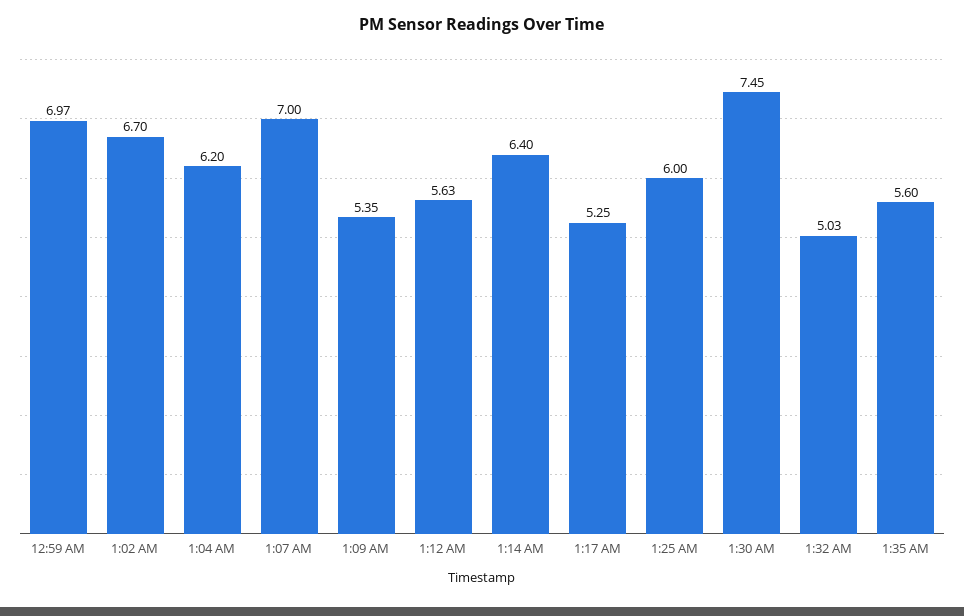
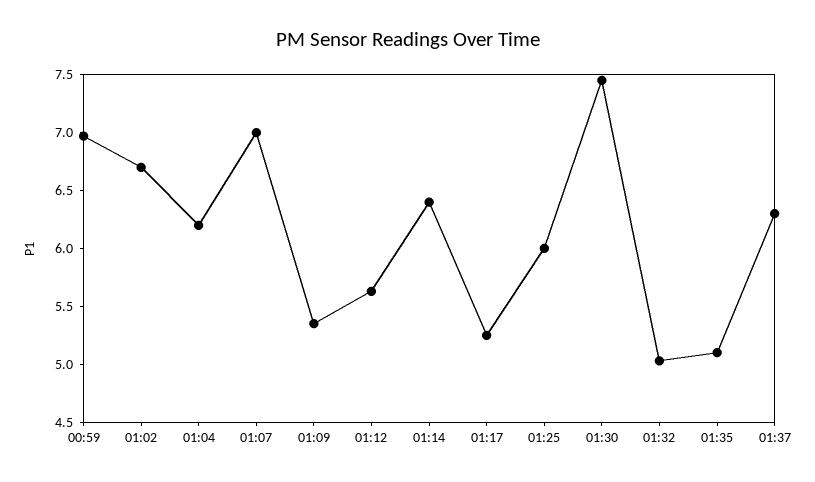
1:35 AM: 5.6 -> 5.1
01:37: none -> 6.3

